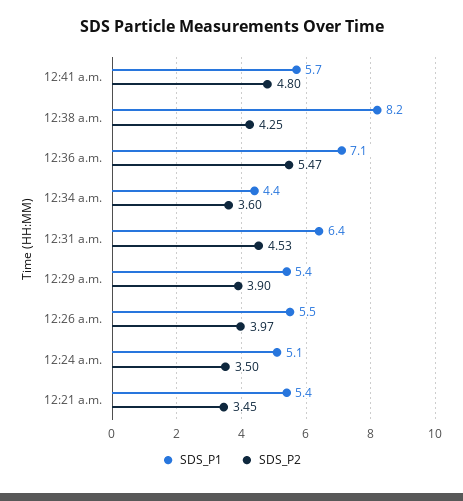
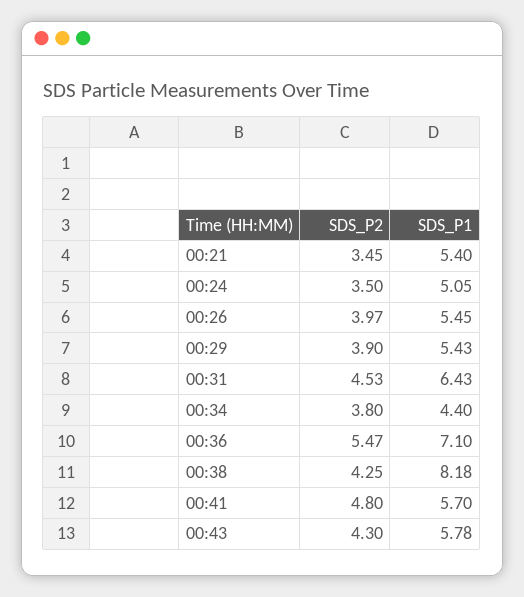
SDS_P2, 12:34 a.m.: 3.6 -> 3.8
SDS_P2, 00:43: none -> 4.3
SDS_P1, 00:43: none -> 5.78

